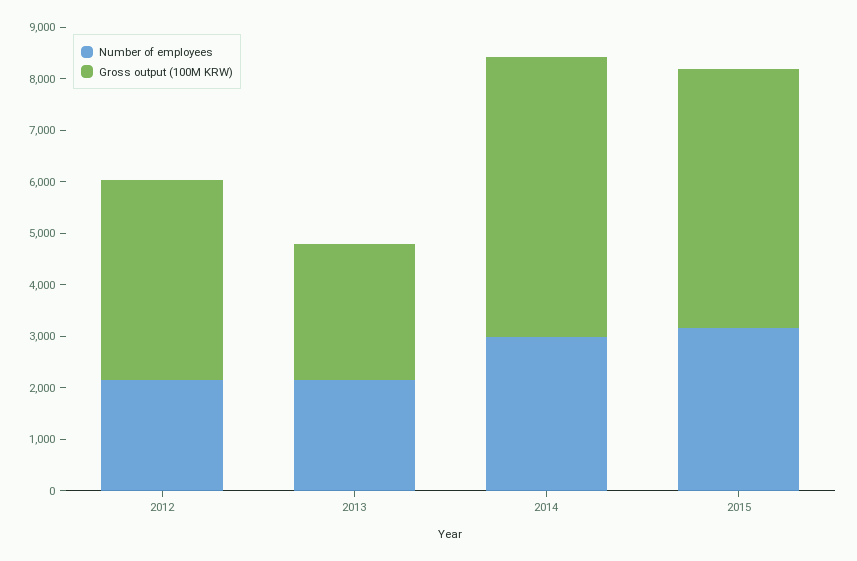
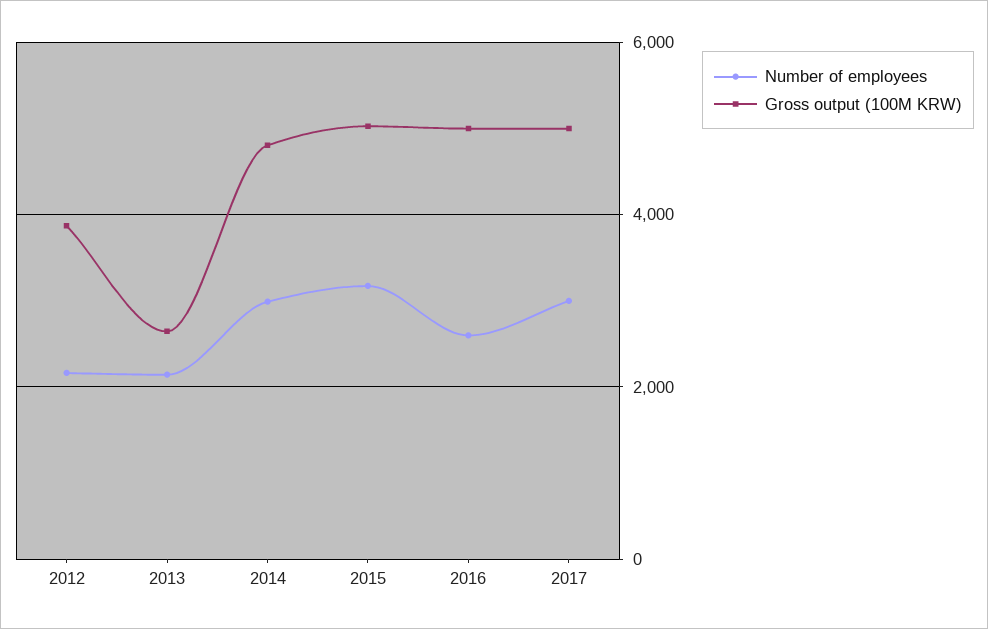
Gross output (100M KRW), 2014: 5400 -> 4800
Number of employees, 2016: none -> 2600
Gross output (100M KRW), 2016: none -> 5000
Number of employees, 2017: none -> 3000
Gross output (100M KRW), 2017: none -> 5000

